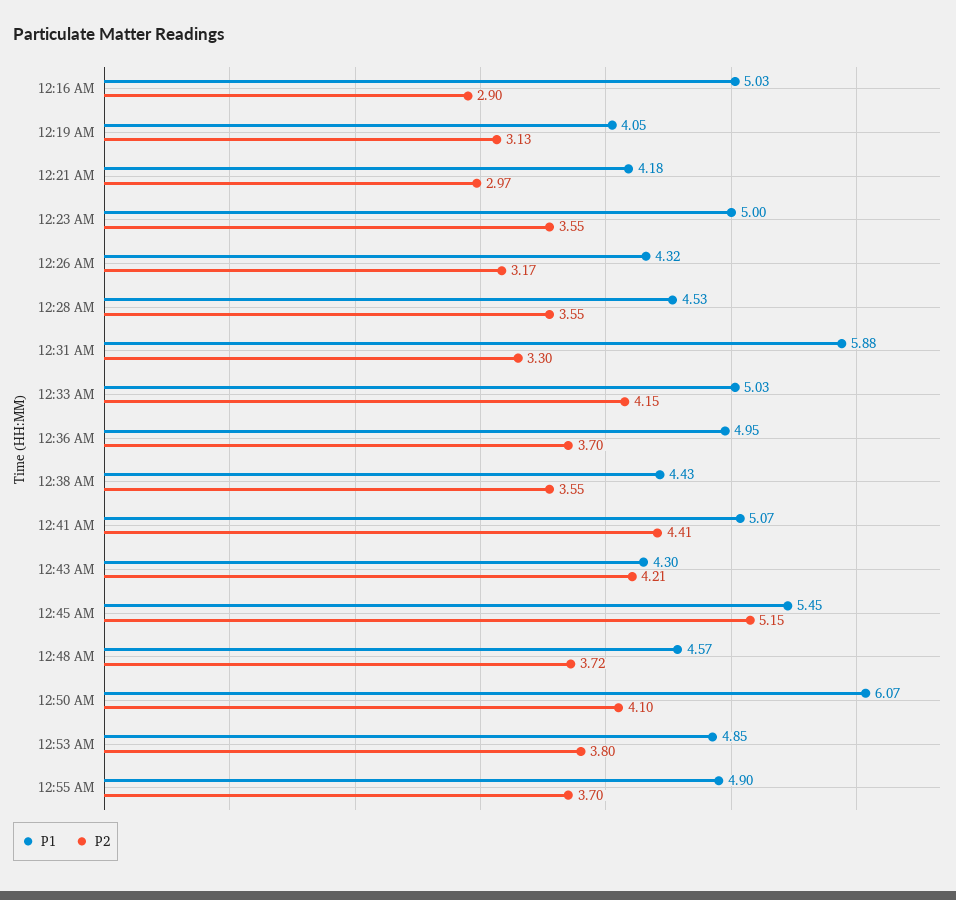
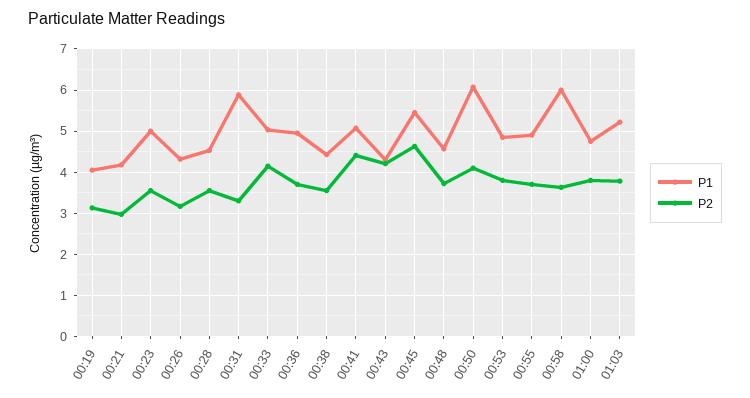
P1, 12:16 AM: 5.03 -> none
P2, 12:16 AM: 2.9 -> none
P2, 12:45 AM: 5.15 -> 4.6
P1, 00:58: none -> 6
P2, 00:58: none -> 3.6
P1, 01:00: none -> 4.8
P2, 01:00: none -> 3.8
P1, 01:03: none -> 5.2
P2, 01:03: none -> 3.8

